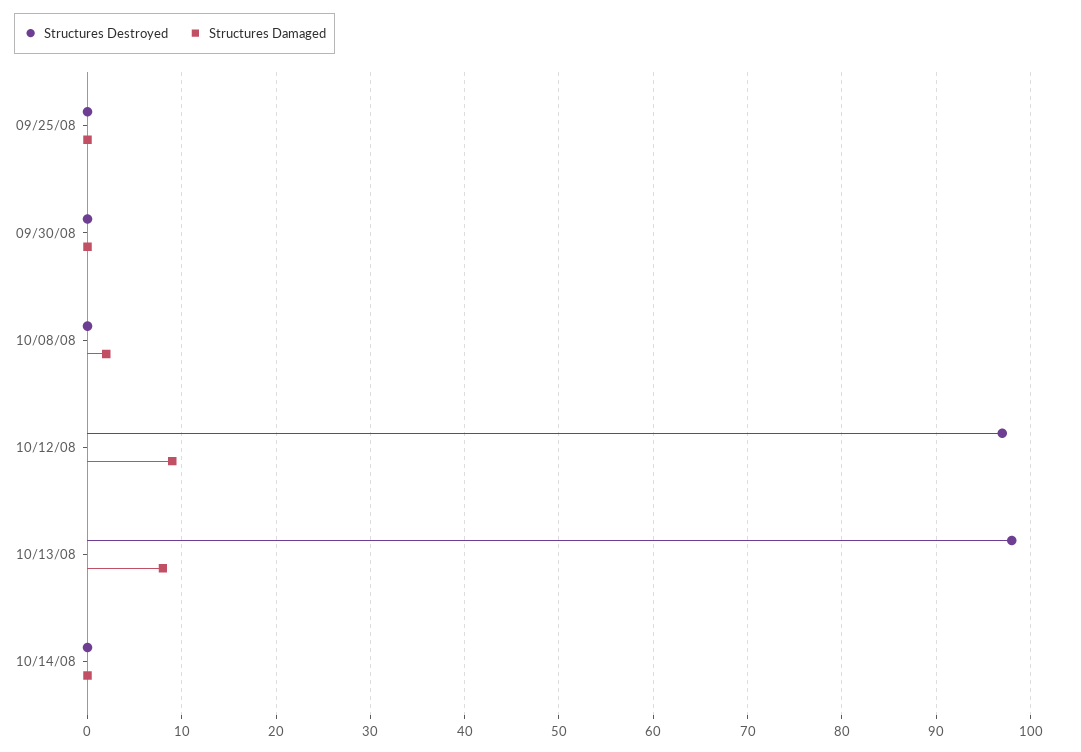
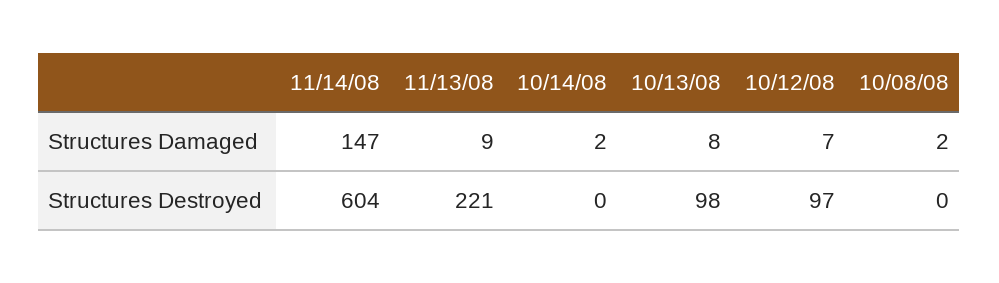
Structures Destroyed, 09/25/08: 0 -> none
Structures Damaged, 09/25/08: 0 -> none
Structures Destroyed, 09/30/08: 0 -> none
Structures Damaged, 09/30/08: 0 -> none
Structures Damaged, 10/12/08: 9 -> 7
Structures Damaged, 10/14/08: 0 -> 2
Structures Damaged, 11/14/08: none -> 147
Structures Damaged, 11/13/08: none -> 9
Structures Destroyed, 11/14/08: none -> 604
Structures Destroyed, 11/13/08: none -> 221

